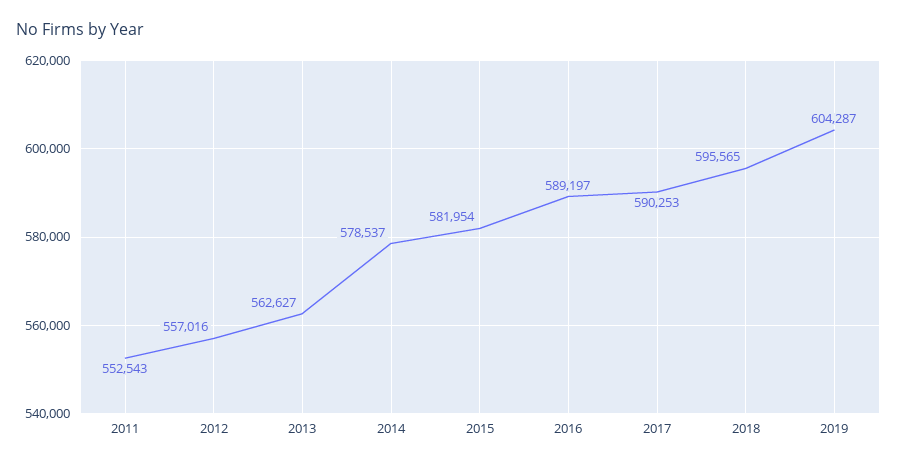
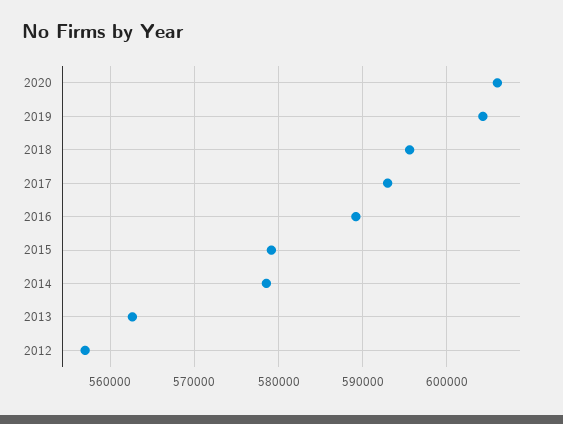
2011: 552543 -> none
2015: 581954 -> 579000
2017: 590253 -> 593000
2020: none -> 606000

